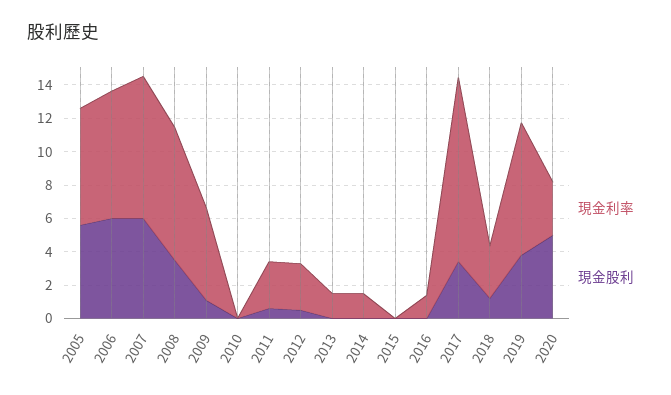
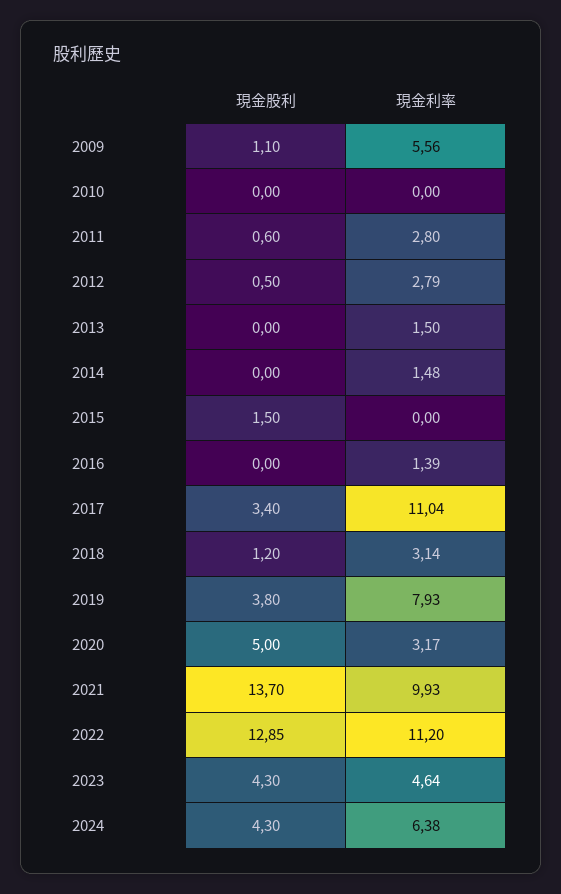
現金利率, 2005: 7 -> none
現金股利, 2005: 5.5 -> none
現金利率, 2006: 7.5 -> none
現金股利, 2006: 6 -> none
現金利率, 2007: 8.5 -> none
現金股利, 2007: 6 -> none
現金利率, 2008: 8 -> none
現金股利, 2008: 3.5 -> none
現金股利, 2015: 0 -> 1.5
現金股利, 2021: none -> 13.7
現金利率, 2021: none -> 9.93
現金股利, 2022: none -> 12.85
現金利率, 2022: none -> 11.2
現金股利, 2023: none -> 4.3
現金利率, 2023: none -> 4.64
現金股利, 2024: none -> 4.3
現金利率, 2024: none -> 6.38

